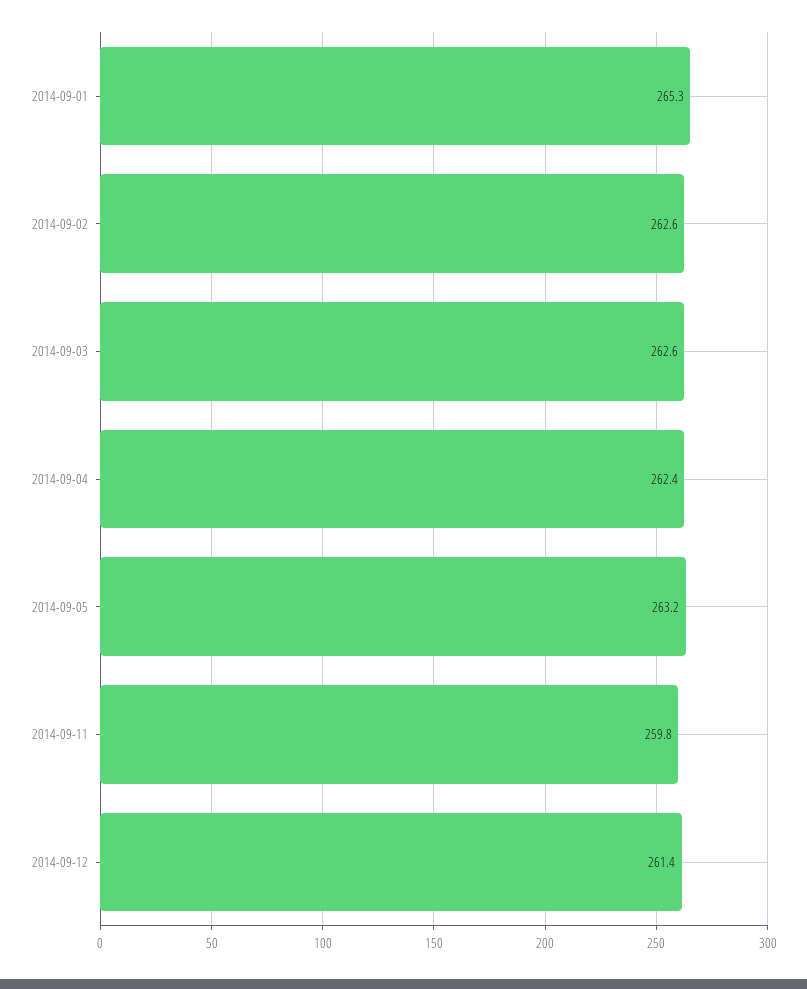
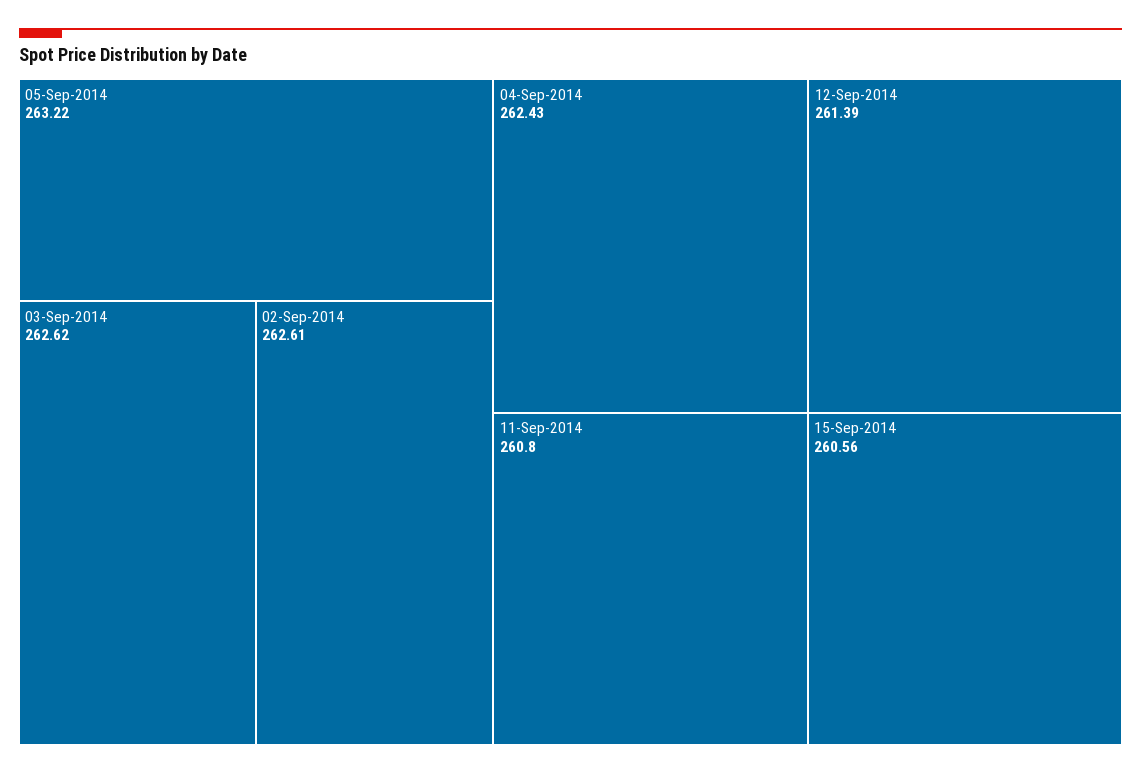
2014-09-01: 265.3 -> none
2014-09-11: 259.8 -> 260.8
15-Sep-2014: none -> 260.56

